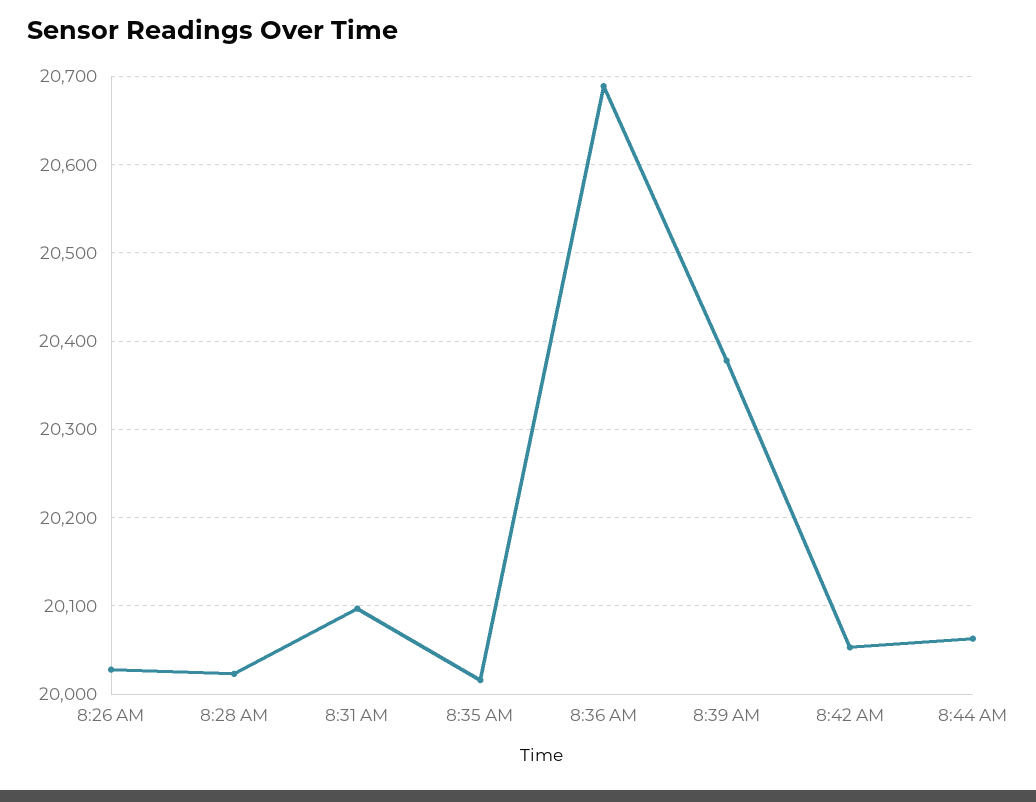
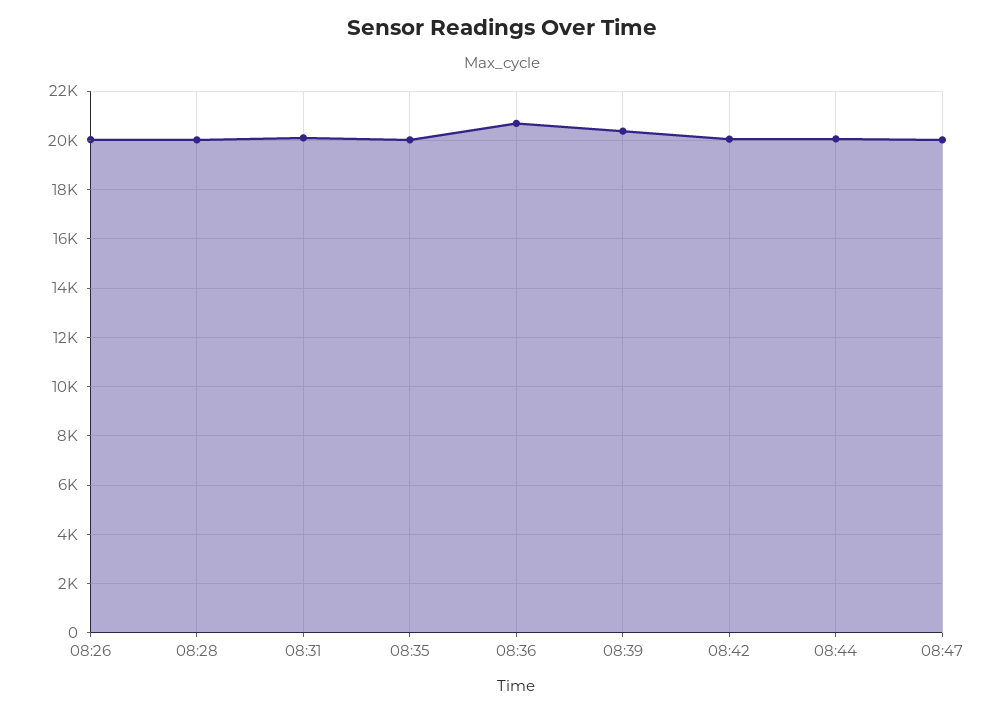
08:47: none -> 20000

